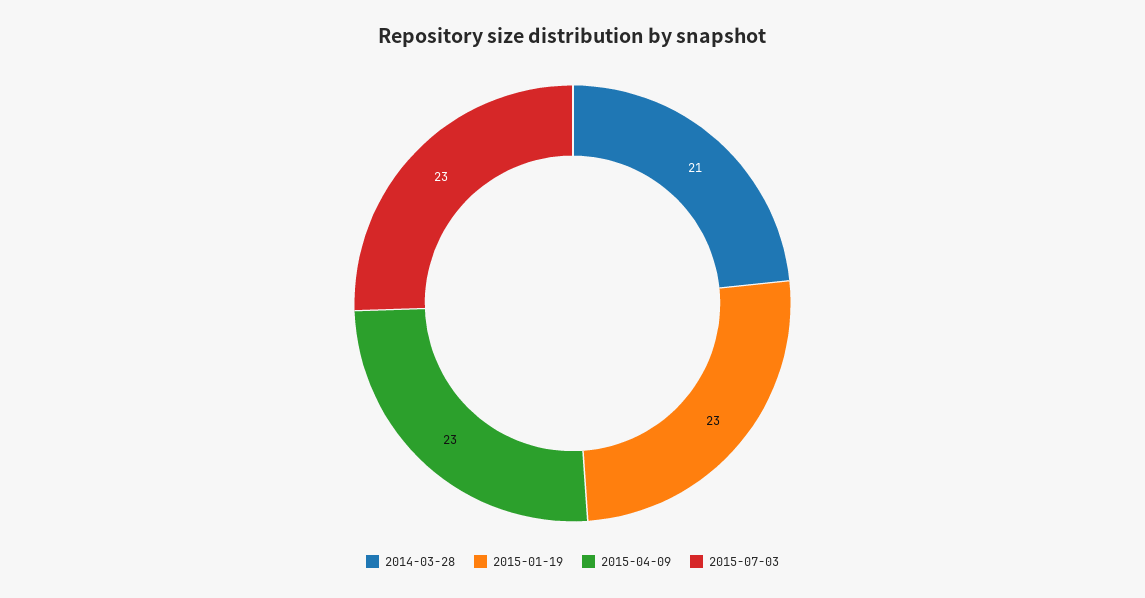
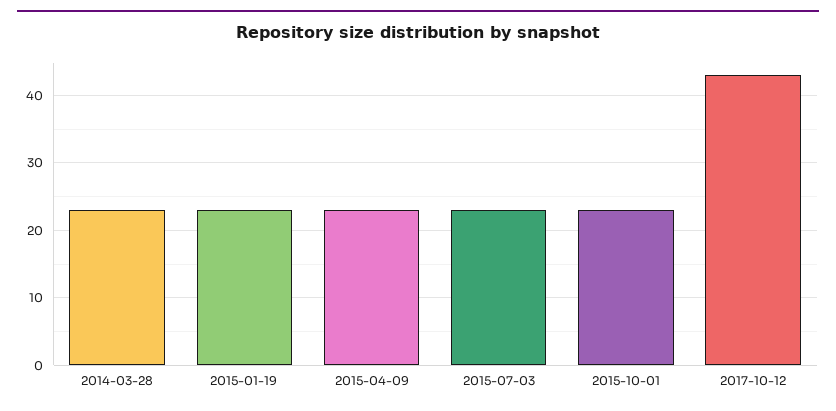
2014-03-28: 21 -> 23
2015-10-01: none -> 23
2017-10-12: none -> 43

